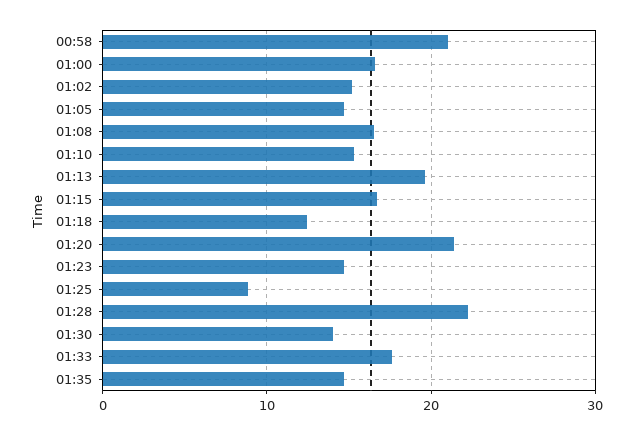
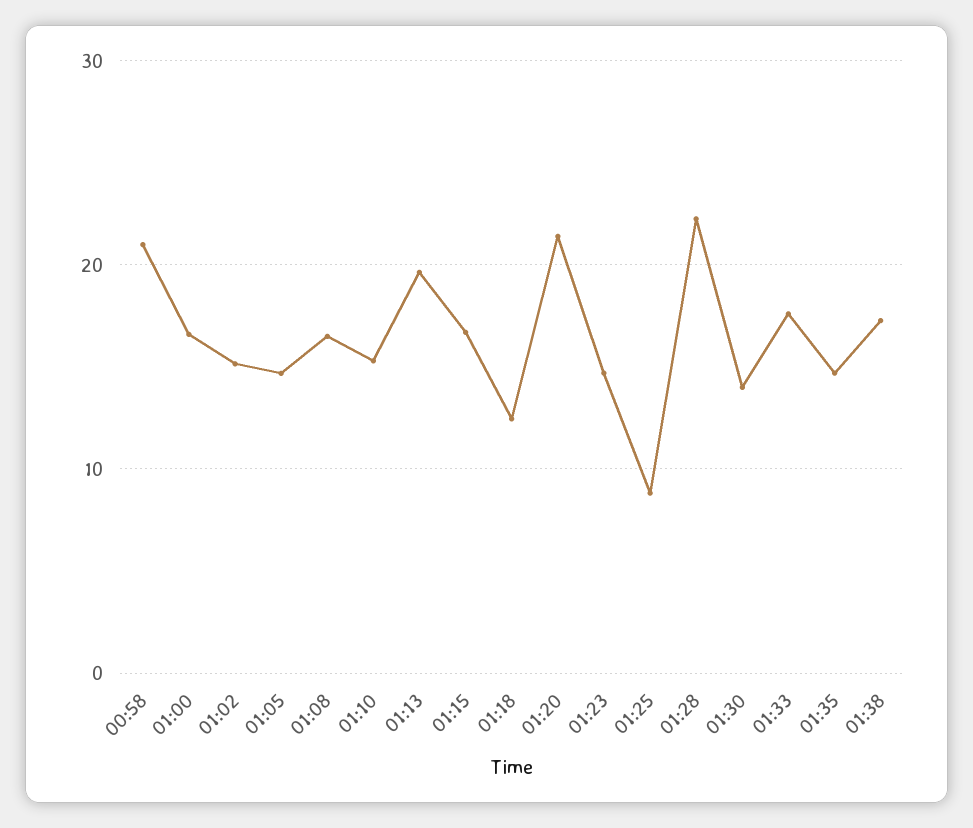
01:38: none -> 17

